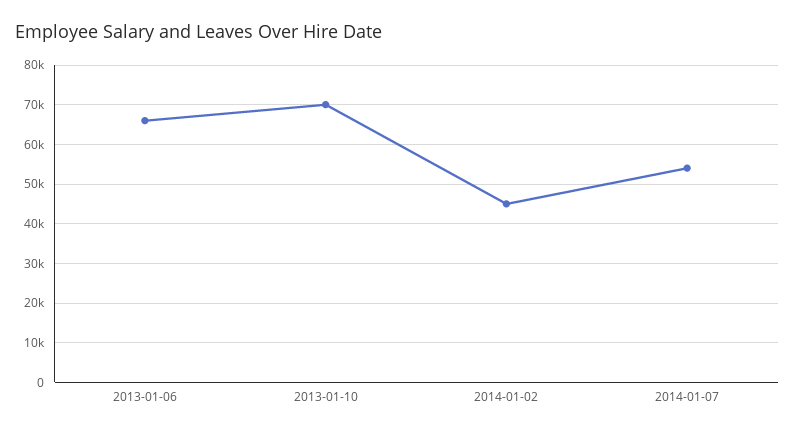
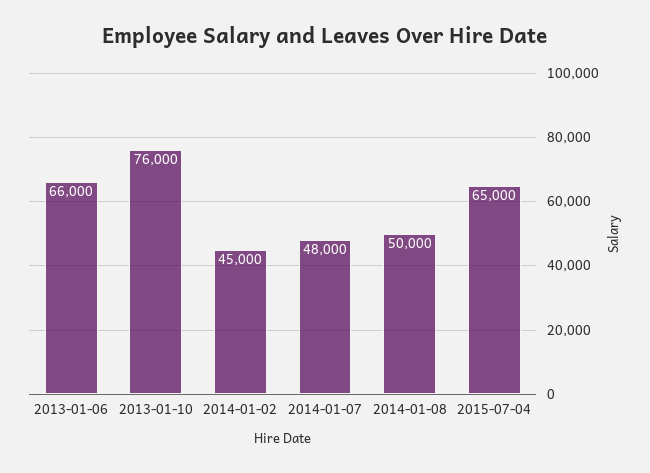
2013-01-10: 70000 -> 76000
2014-01-07: 54000 -> 48000
2014-01-08: none -> 50000
2015-07-04: none -> 65000

